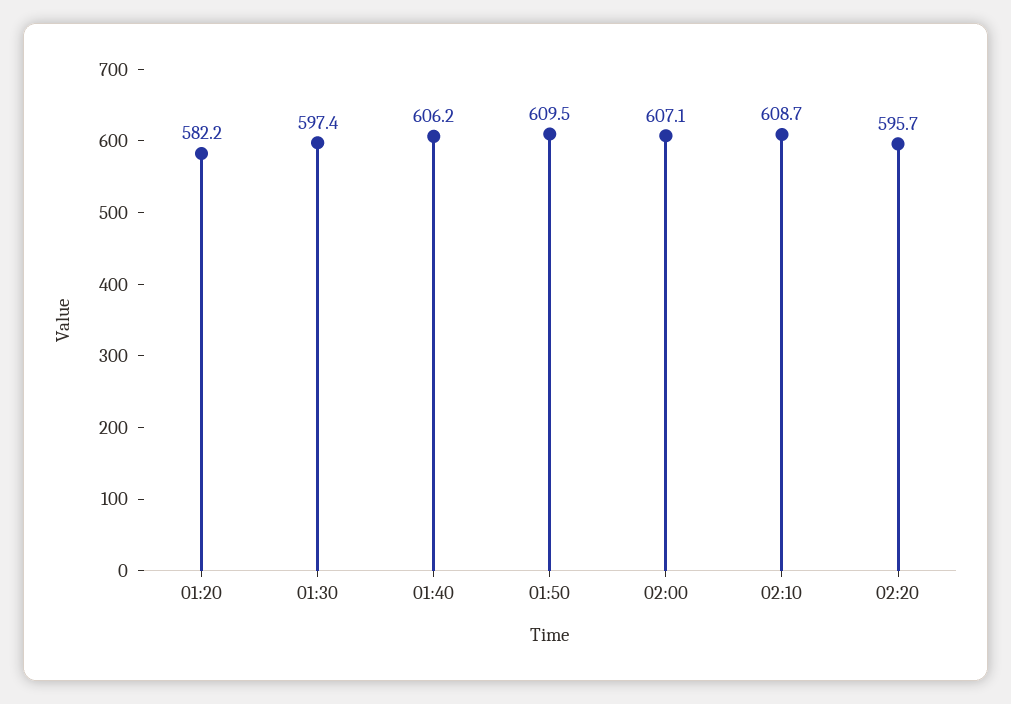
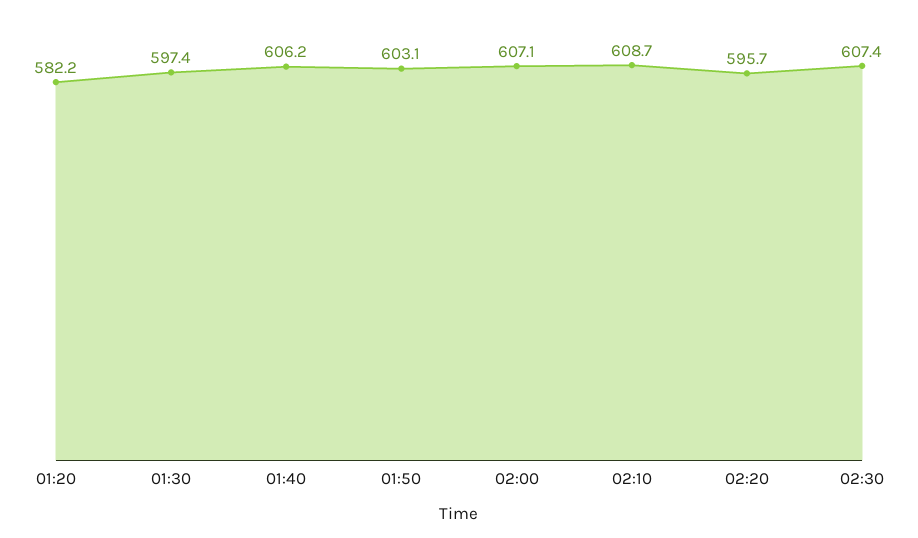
01:50: 609.5 -> 603.1
02:30: none -> 607.4

